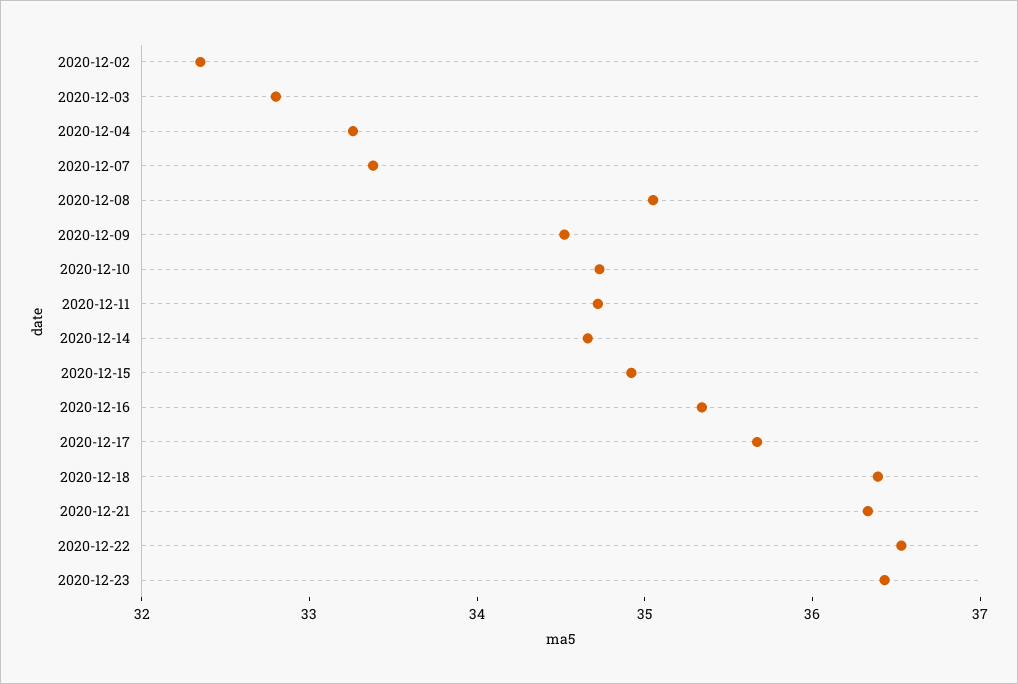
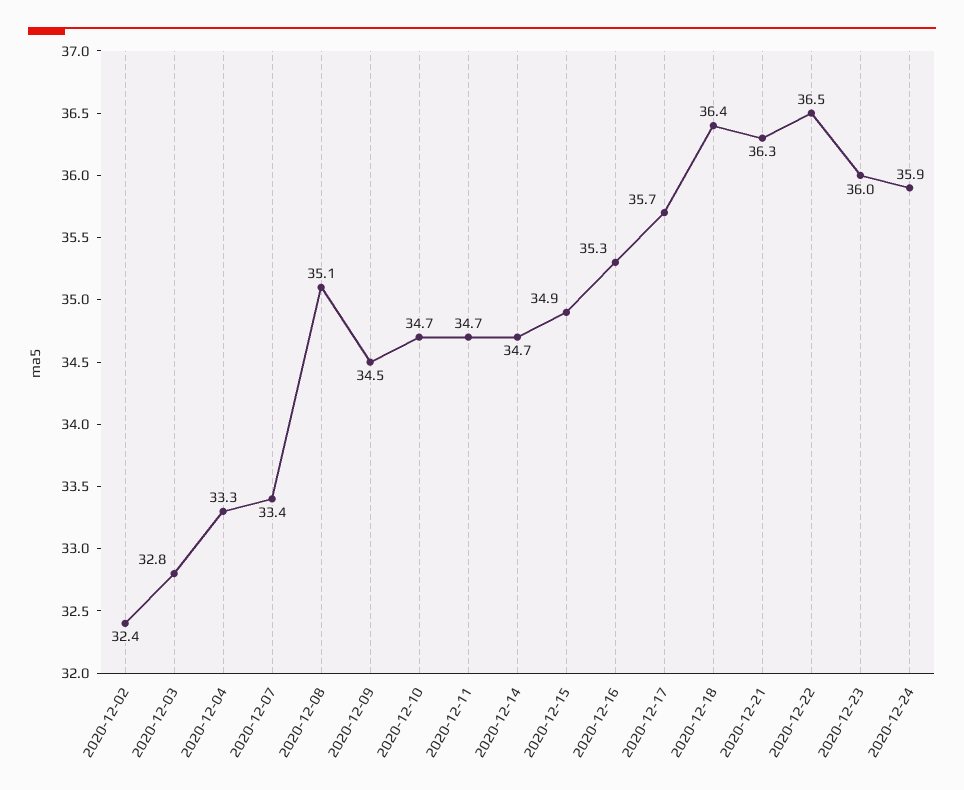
2020-12-23: 36.4 -> 36
2020-12-24: none -> 35.9

